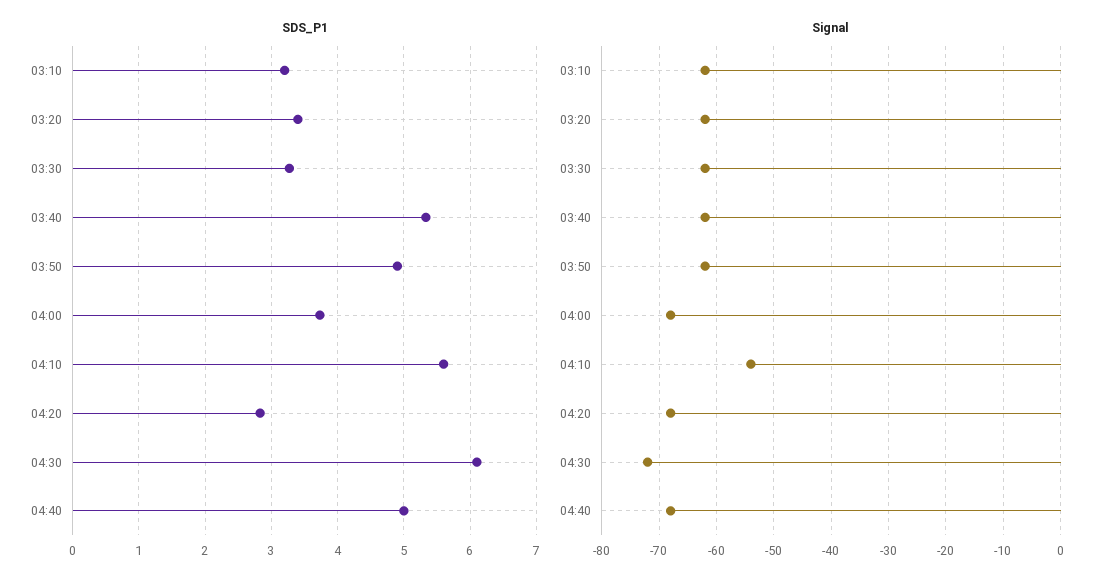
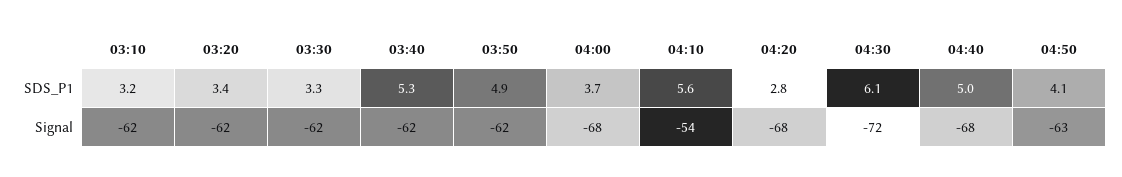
SDS_P1, 04:50: none -> 4.1
Signal, 04:50: none -> -63

